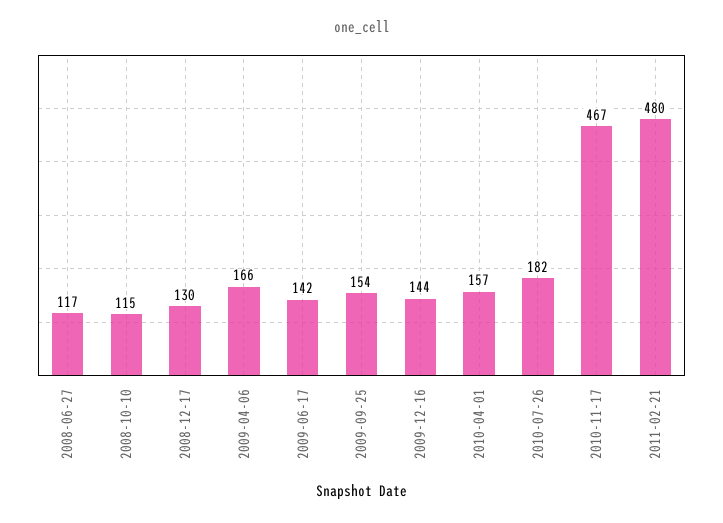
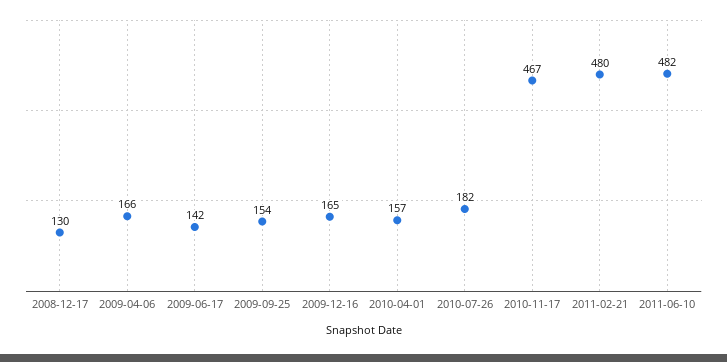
2008-06-27: 117 -> none
2008-10-10: 115 -> none
2009-12-16: 144 -> 165
2011-06-10: none -> 482

